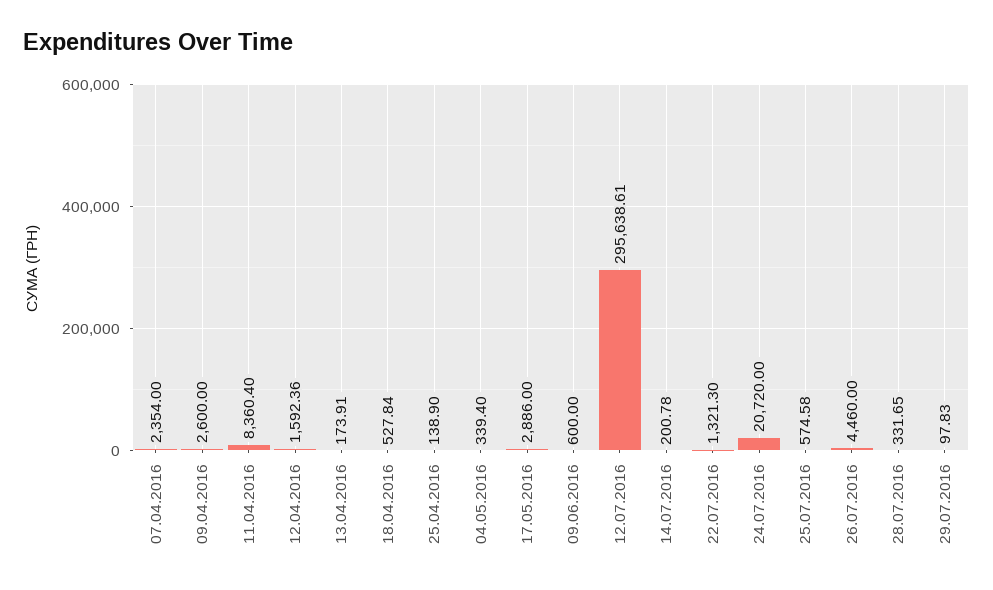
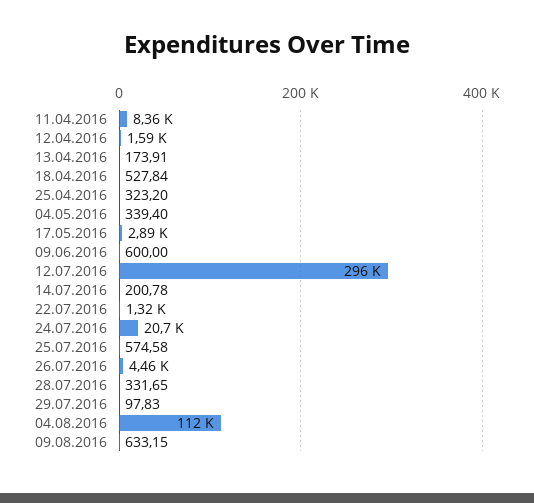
07.04.2016: 2354 -> none
09.04.2016: 2600 -> none
25.04.2016: 138.9 -> 323.2
04.08.2016: none -> 112000
09.08.2016: none -> 633.15

